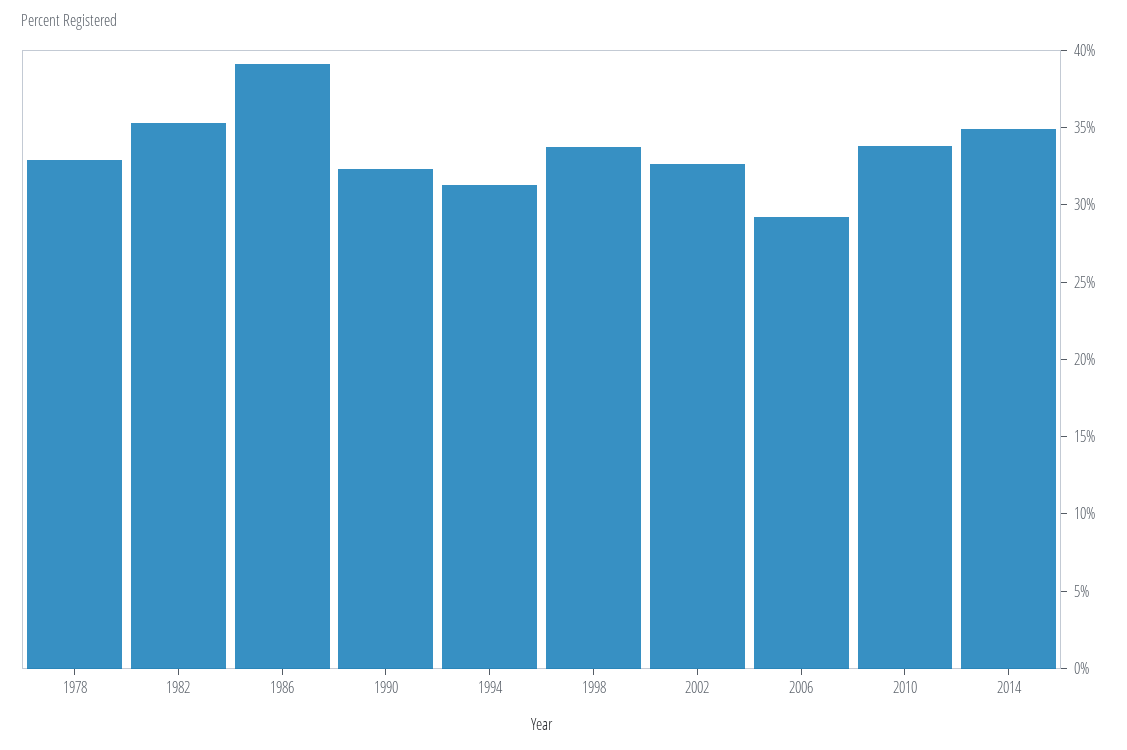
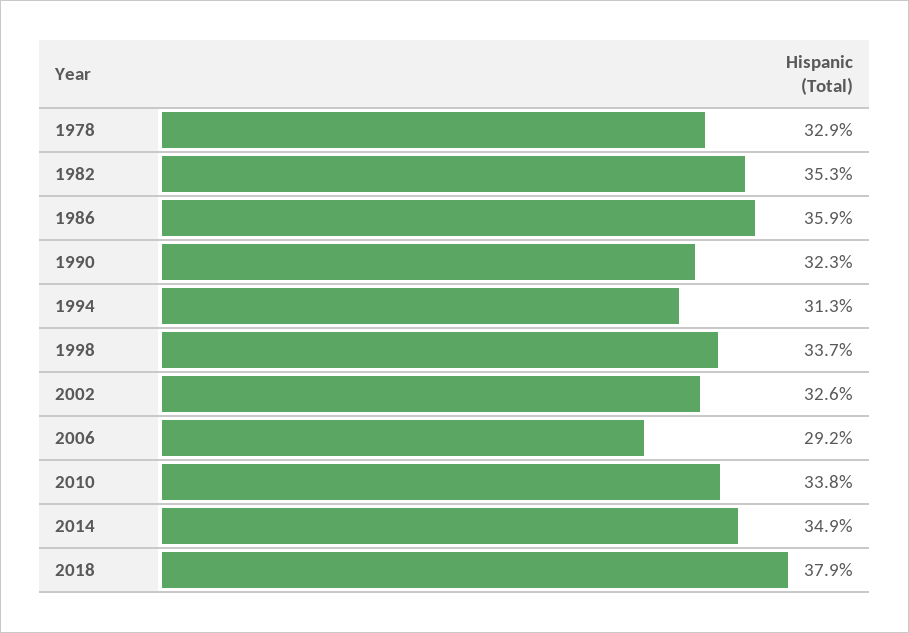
1986: 39 -> 35.9
2018: none -> 37.9

